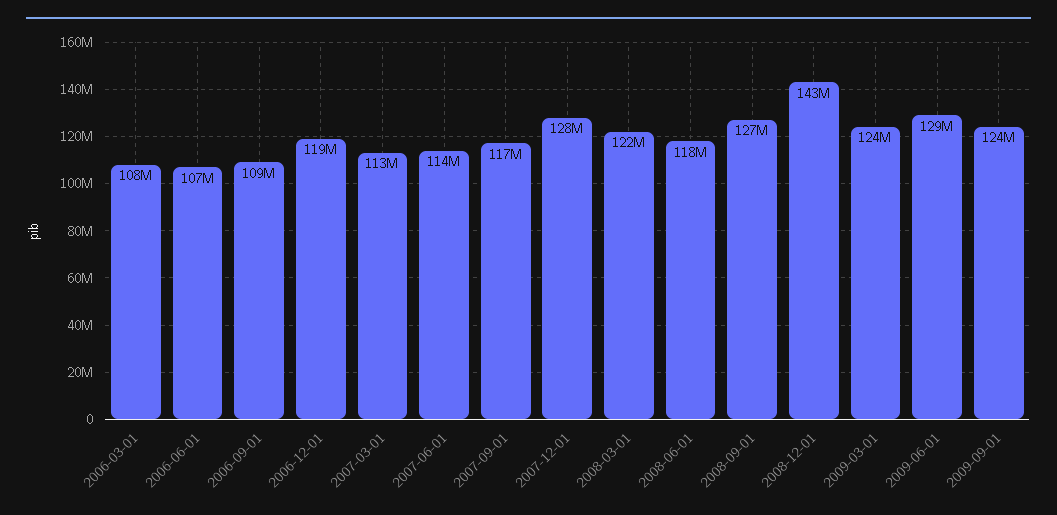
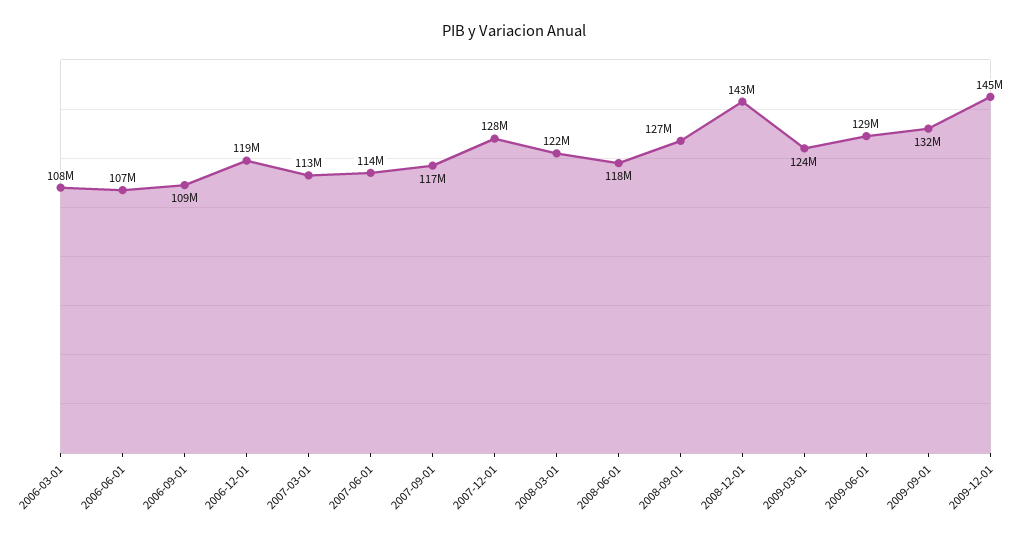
2009-09-01: 124000000 -> 132000000
2009-12-01: none -> 145000000

